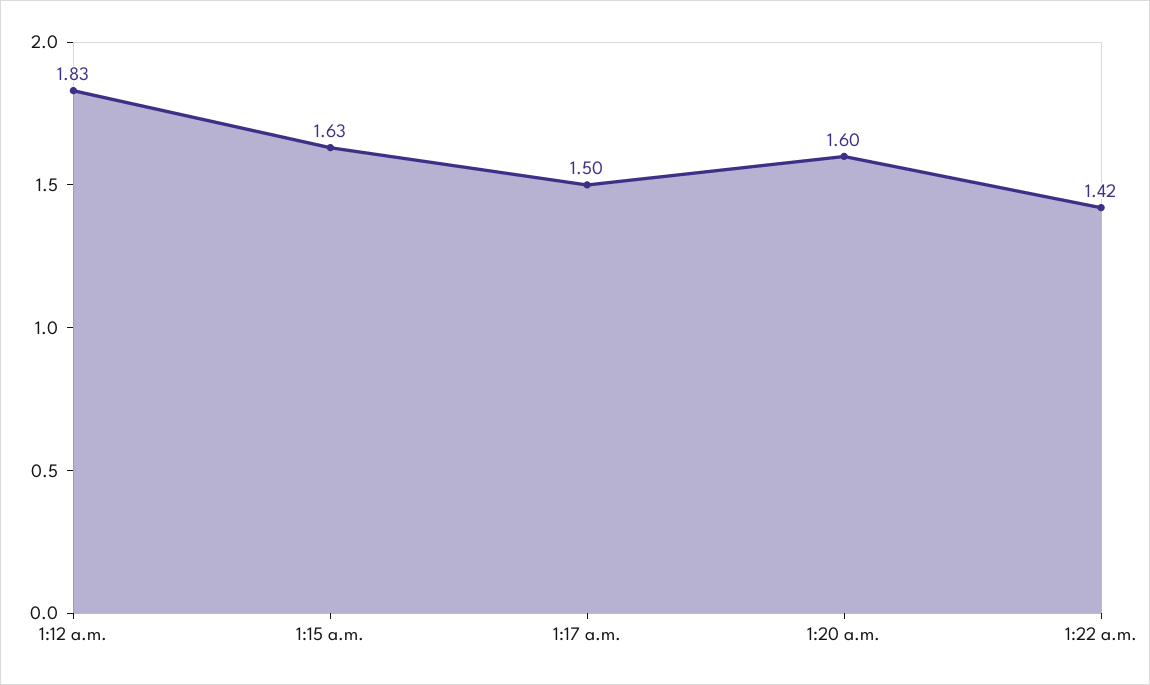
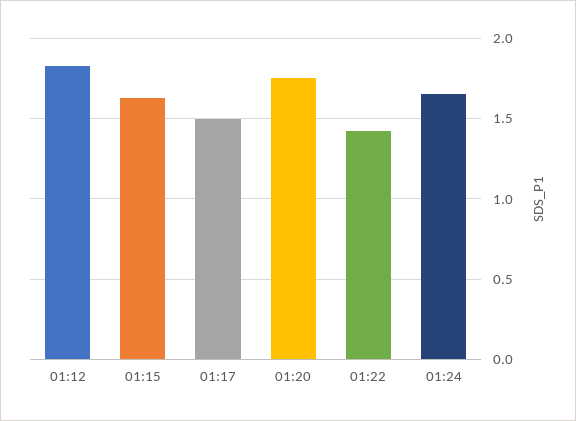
1:20 a.m.: 1.6 -> 1.75
01:24: none -> 1.65

